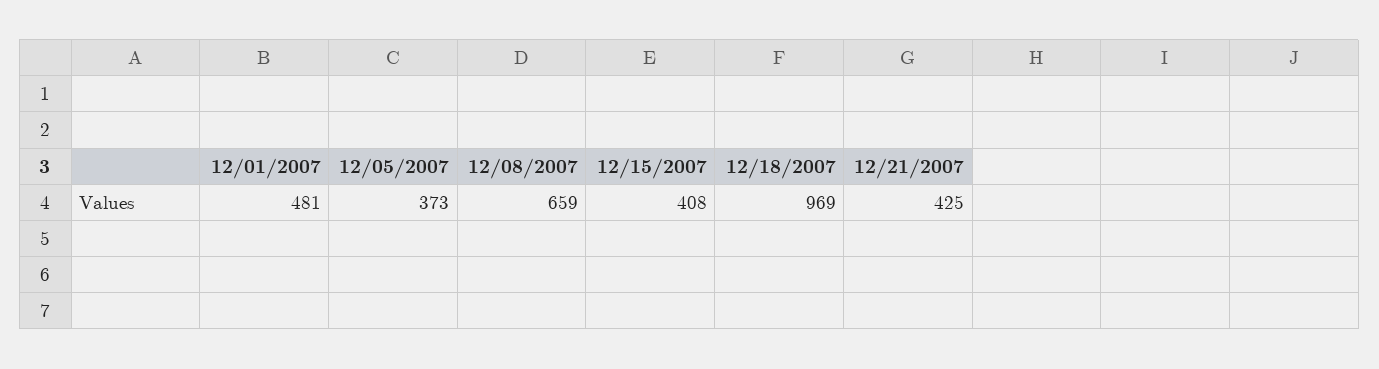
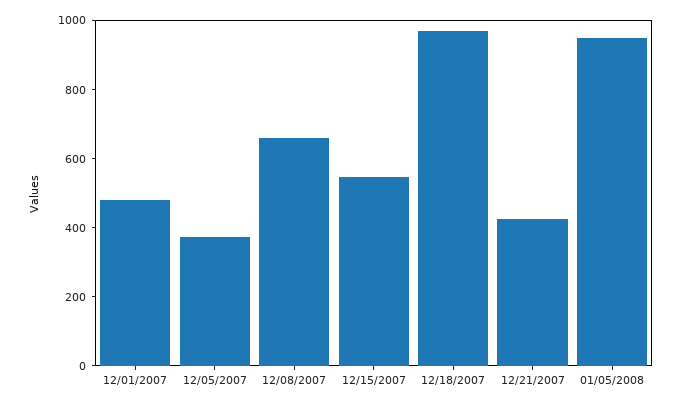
12/15/2007: 408 -> 550
01/05/2008: none -> 950

